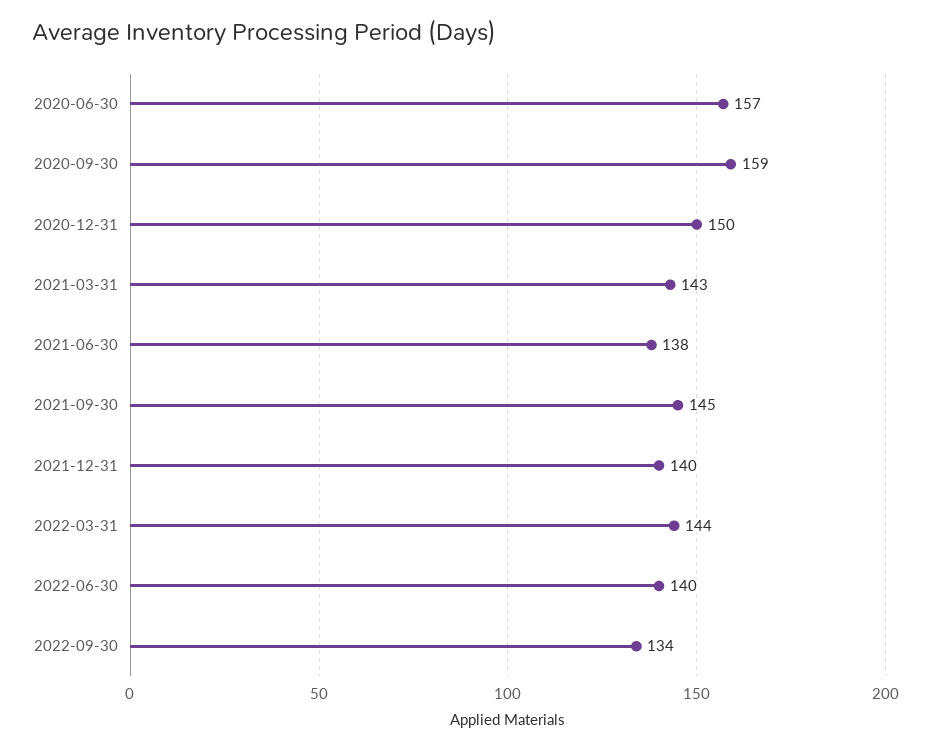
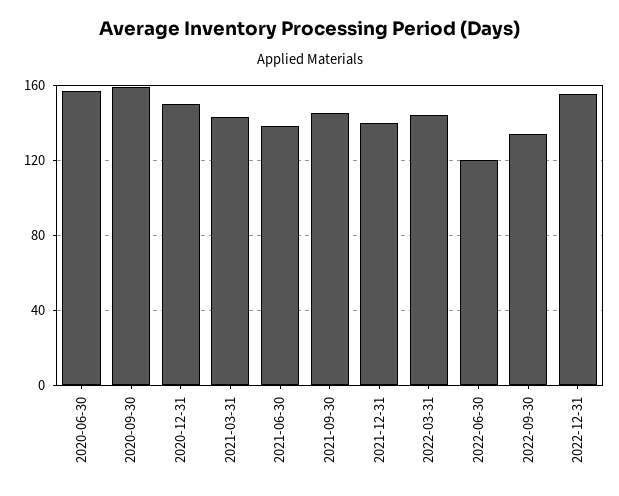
2022-06-30: 140 -> 120
2022-12-31: none -> 155

